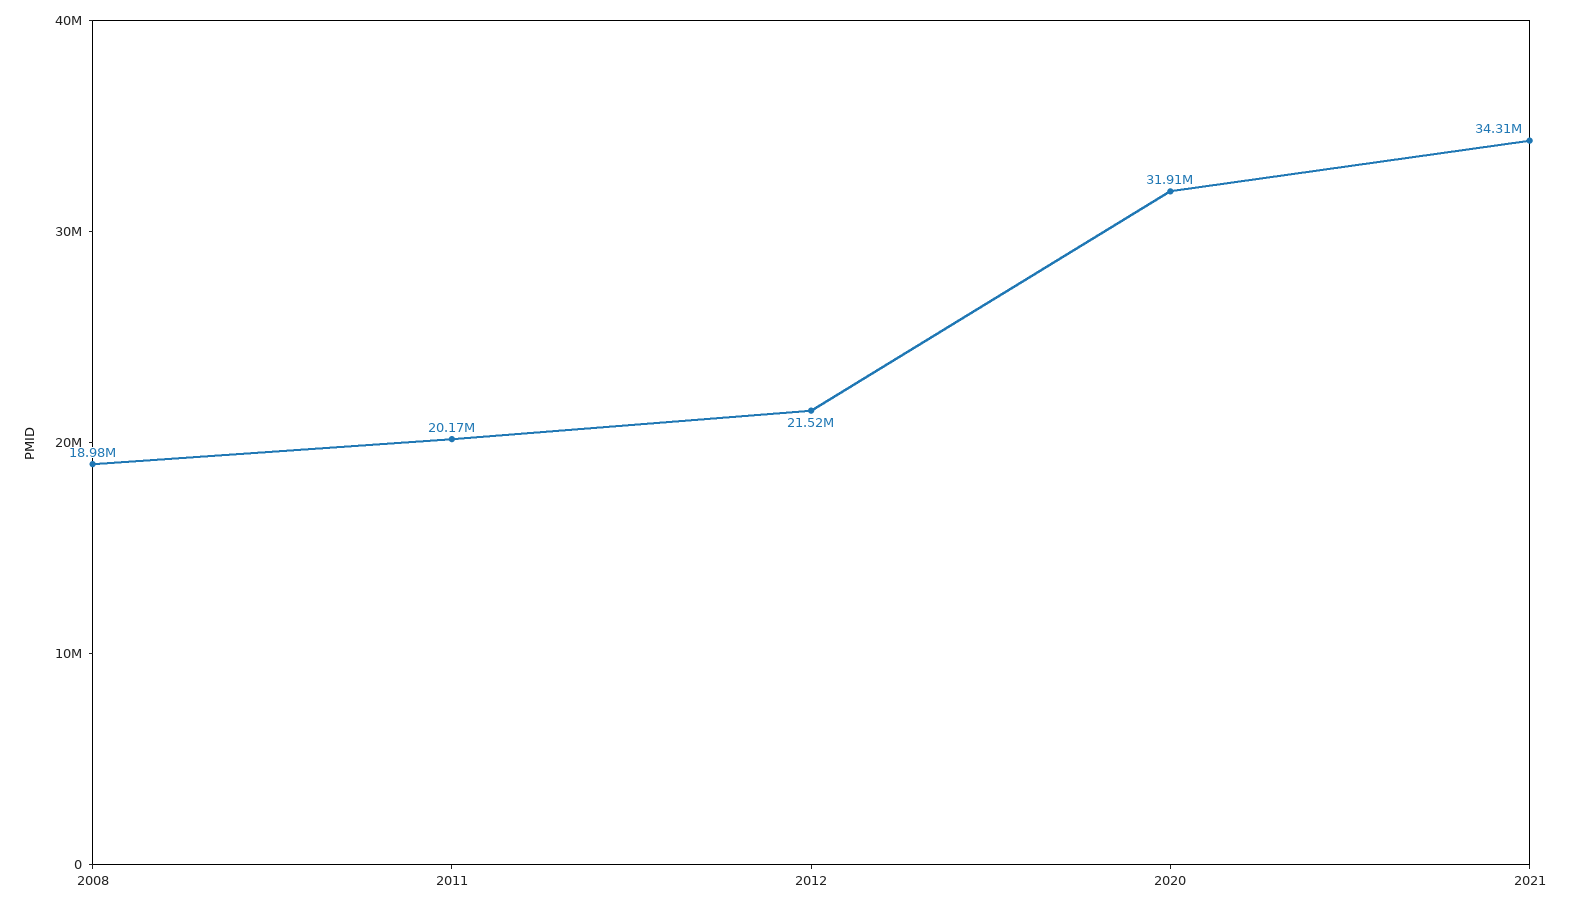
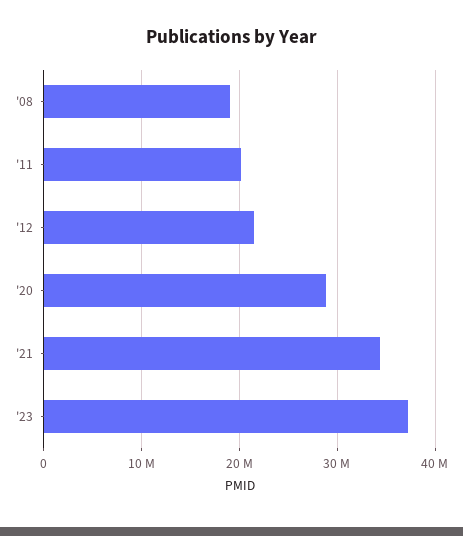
2020: 31910000 -> 29000000
'23: none -> 37000000

